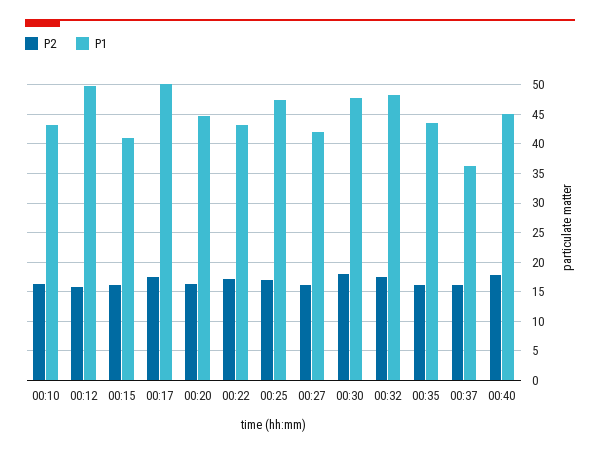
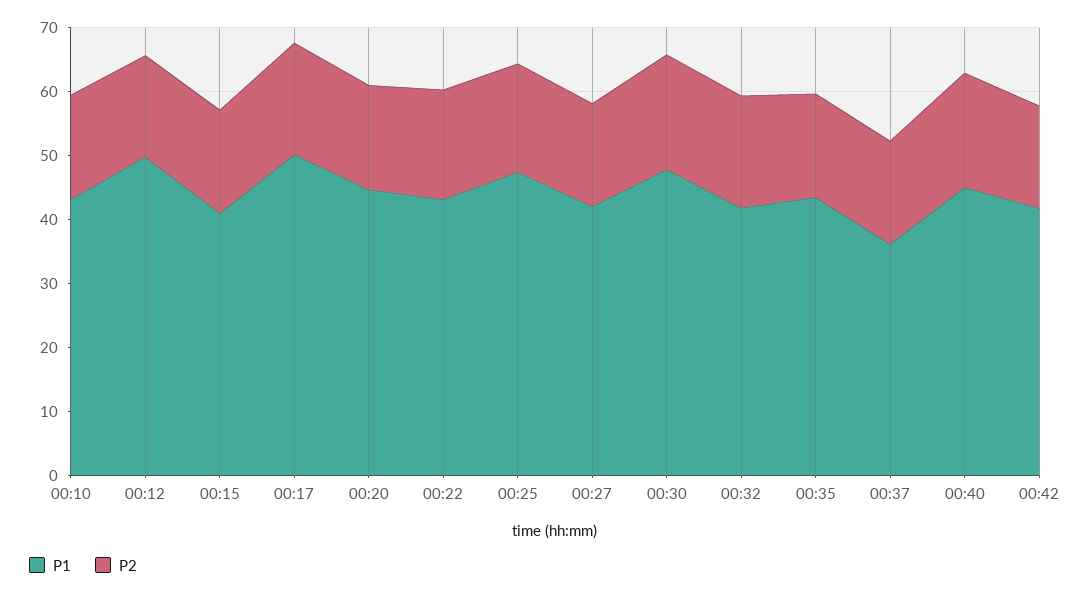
P1, 00:32: 47.5 -> 42
P1, 00:42: none -> 42
P2, 00:42: none -> 16

